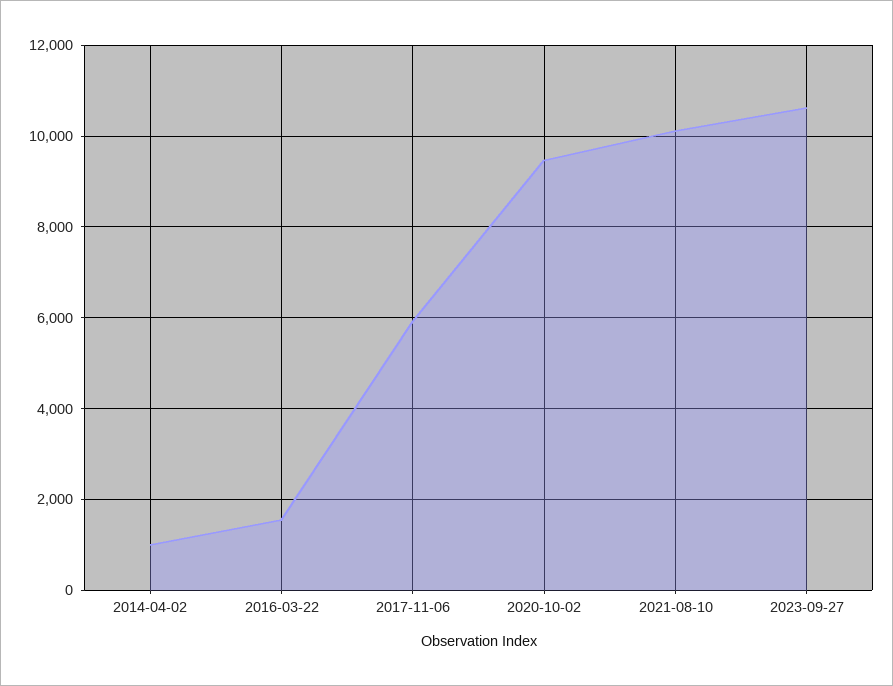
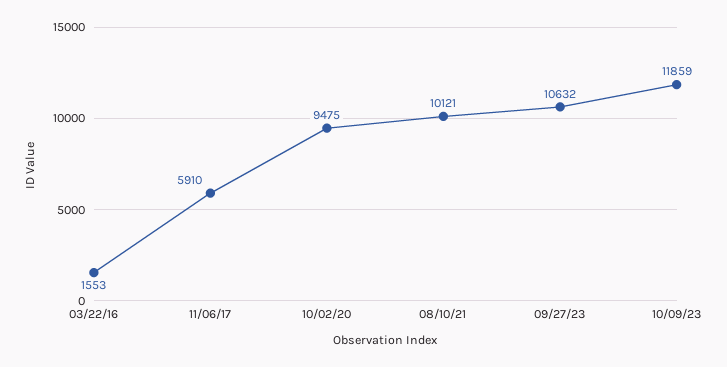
2014-04-02: 1000 -> none
10/09/23: none -> 11859

